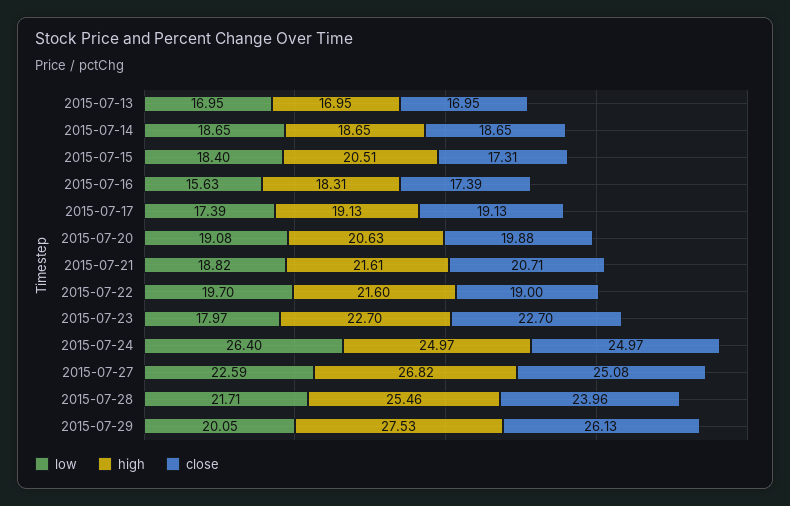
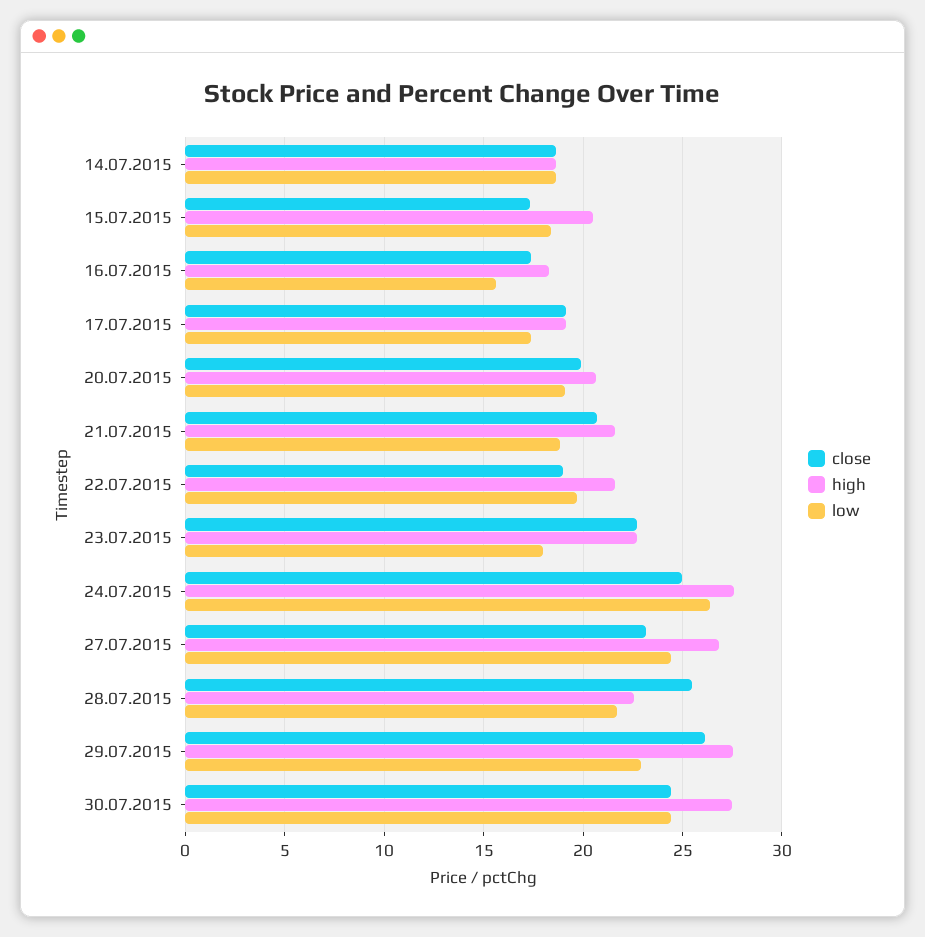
low, 2015-07-13: 16.95 -> none
high, 2015-07-13: 16.95 -> none
close, 2015-07-13: 16.95 -> none
high, 2015-07-24: 24.97 -> 27.5
low, 2015-07-27: 22.59 -> 24.5
close, 2015-07-27: 25.08 -> 23
high, 2015-07-28: 25.46 -> 22.5
close, 2015-07-28: 23.96 -> 25.5
low, 2015-07-29: 20.05 -> 23
close, 30.07.2015: none -> 24.5
high, 30.07.2015: none -> 27.5
low, 30.07.2015: none -> 24.5

